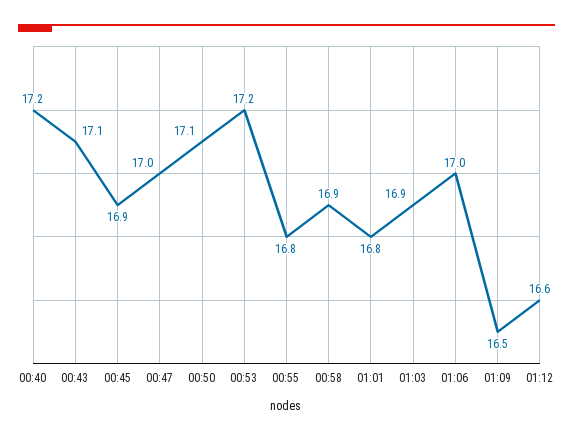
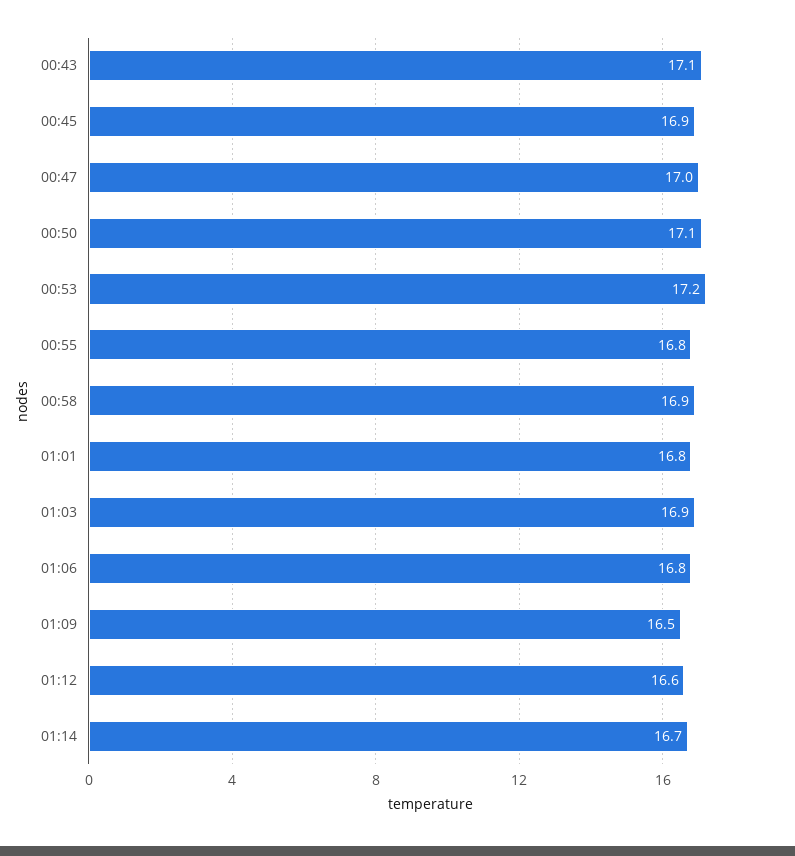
00:40: 17.2 -> none
01:06: 17 -> 16.8
01:14: none -> 16.7

